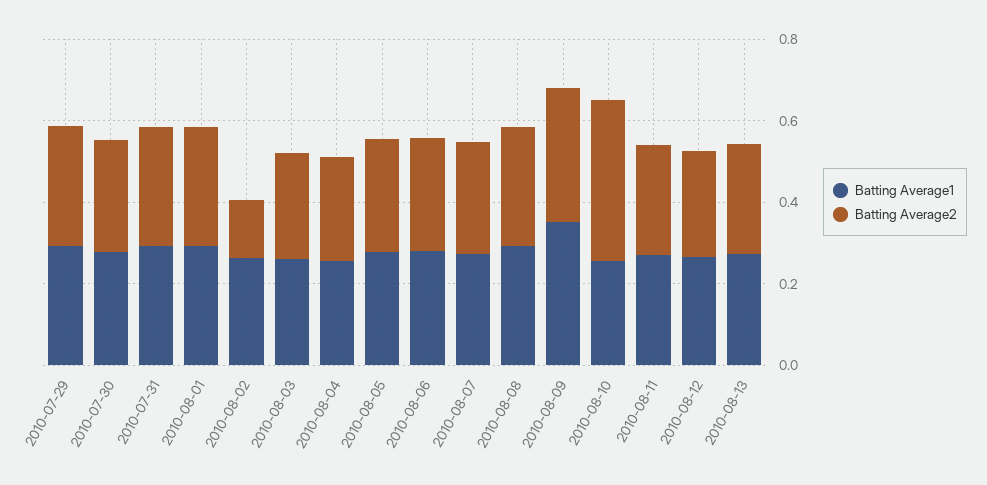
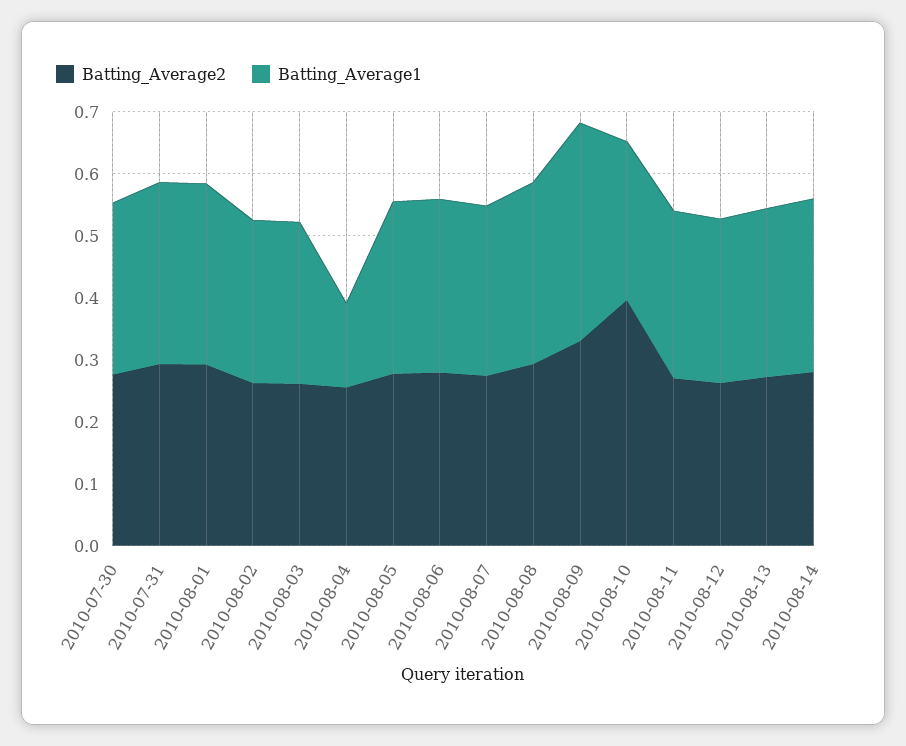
Batting Average1, 2010-07-29: 0.3 -> none
Batting Average2, 2010-07-29: 0.3 -> none
Batting Average2, 2010-08-02: 0.15 -> 0.26
Batting Average1, 2010-08-04: 0.25 -> 0.14
Batting Average2, 2010-08-14: none -> 0.28
Batting Average1, 2010-08-14: none -> 0.28

